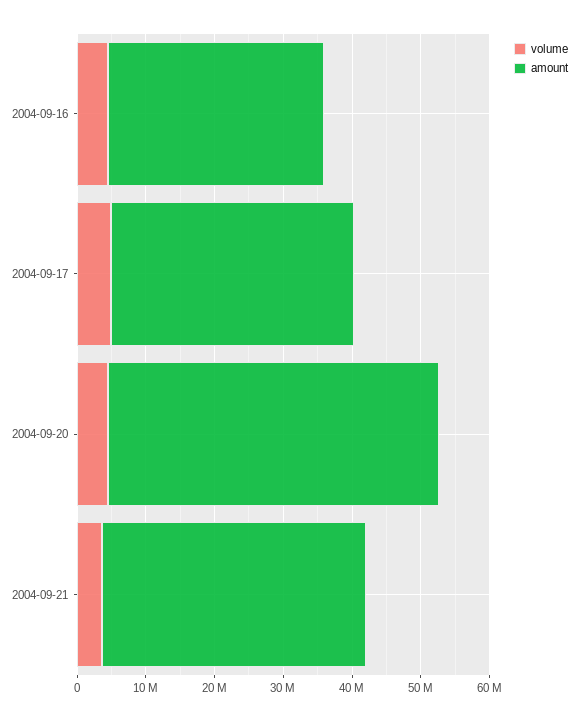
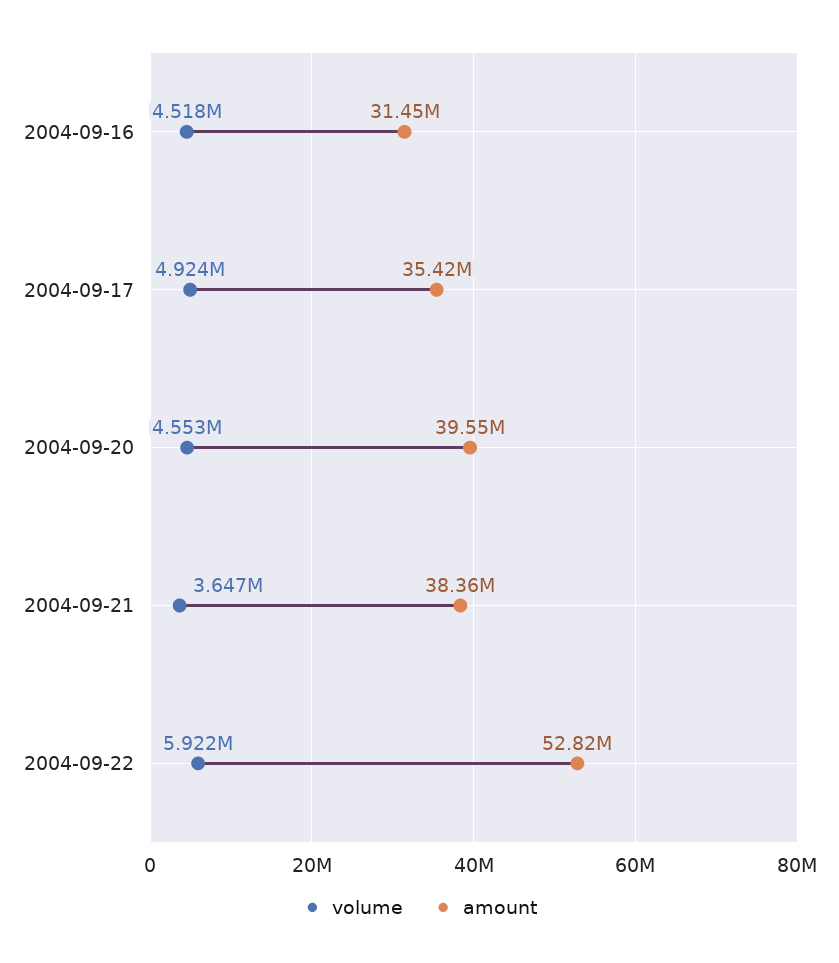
amount, 2004-09-20: 48000000 -> 39550000
volume, 2004-09-22: none -> 5922000
amount, 2004-09-22: none -> 52820000

